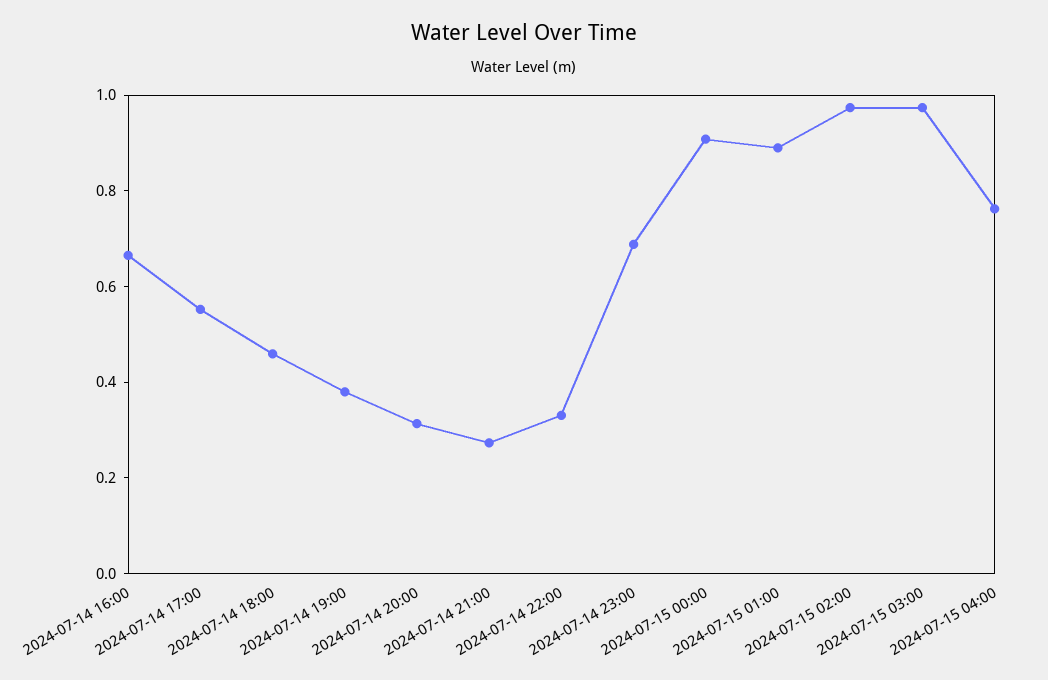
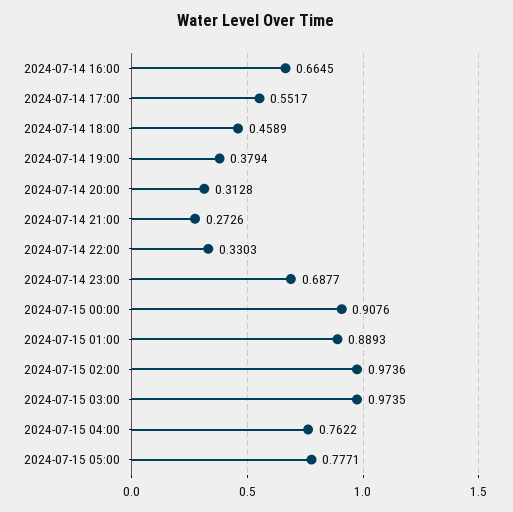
2024-07-15 05:00: none -> 0.7771

